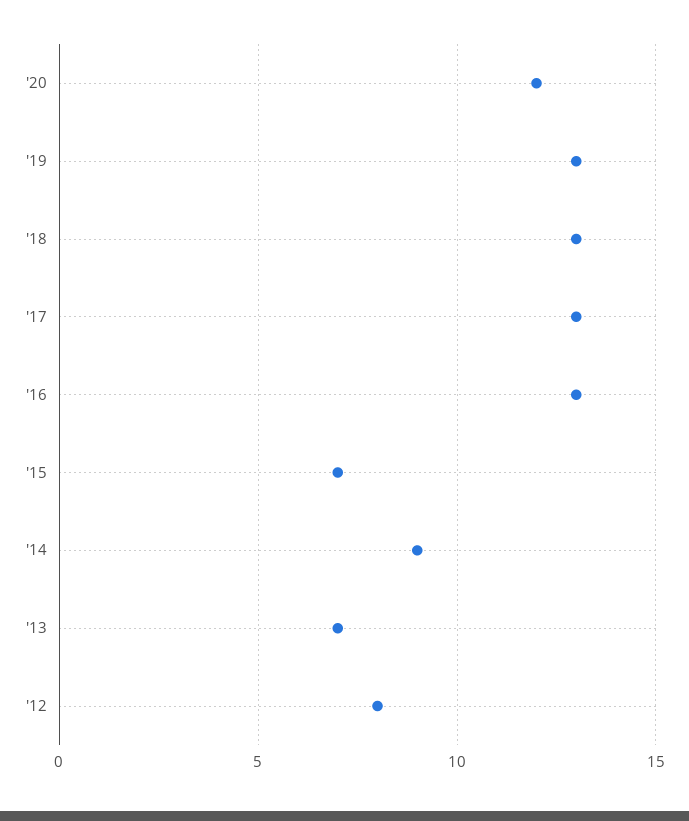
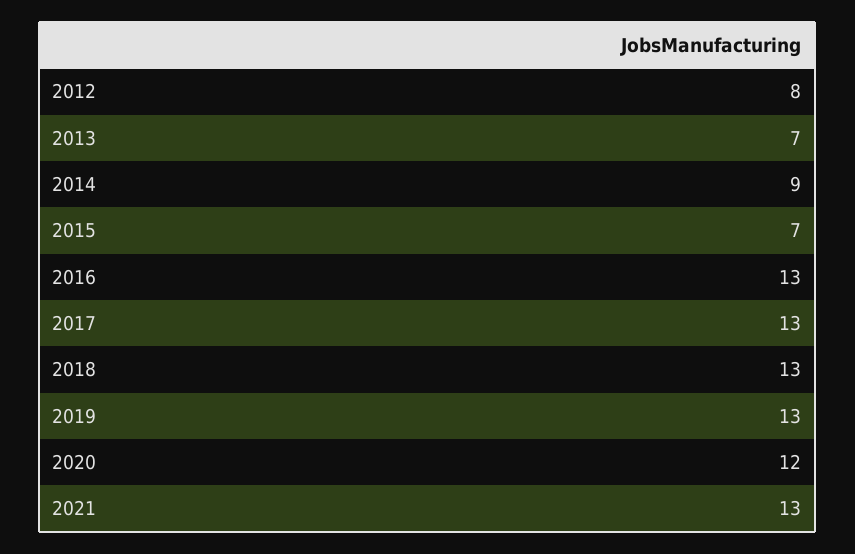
2021: none -> 13

